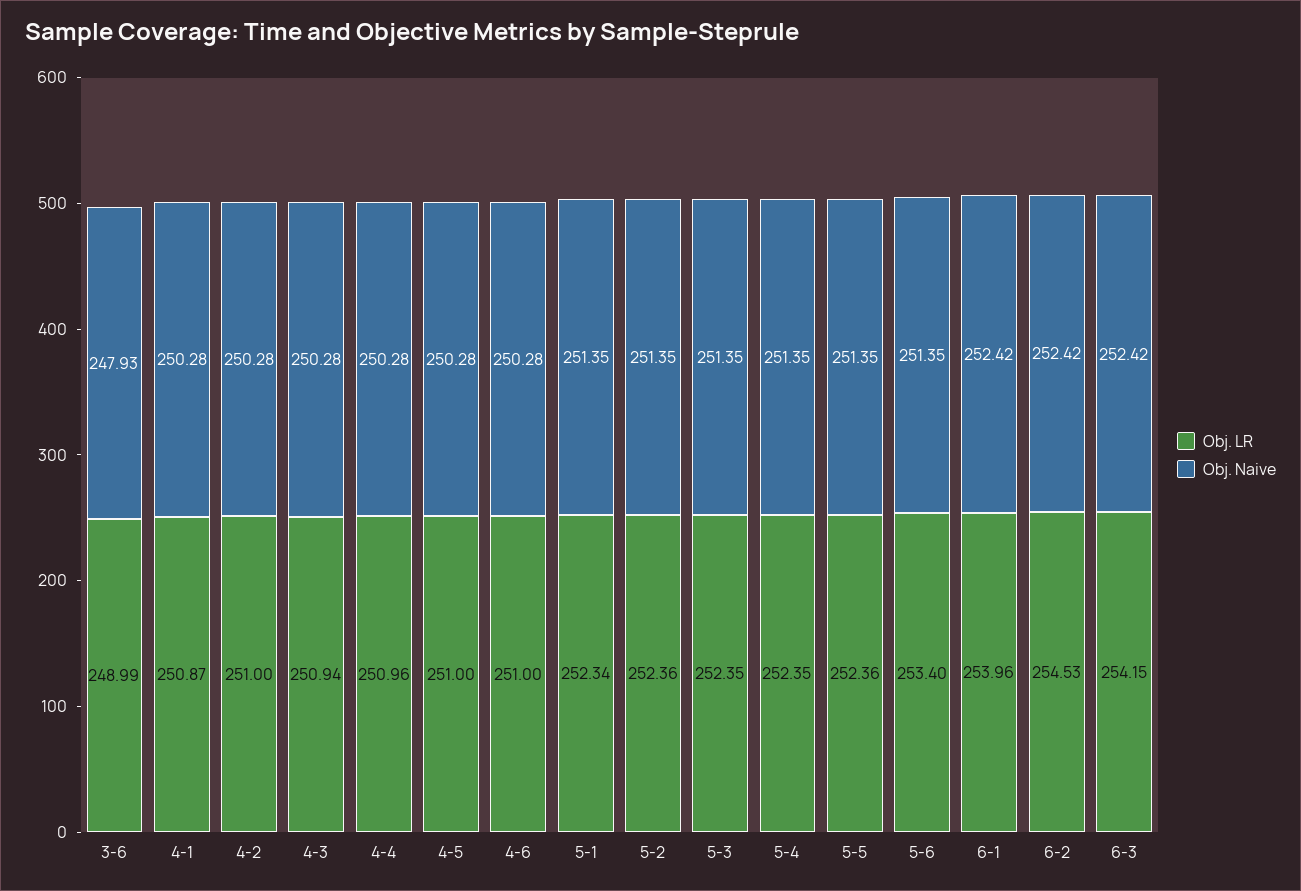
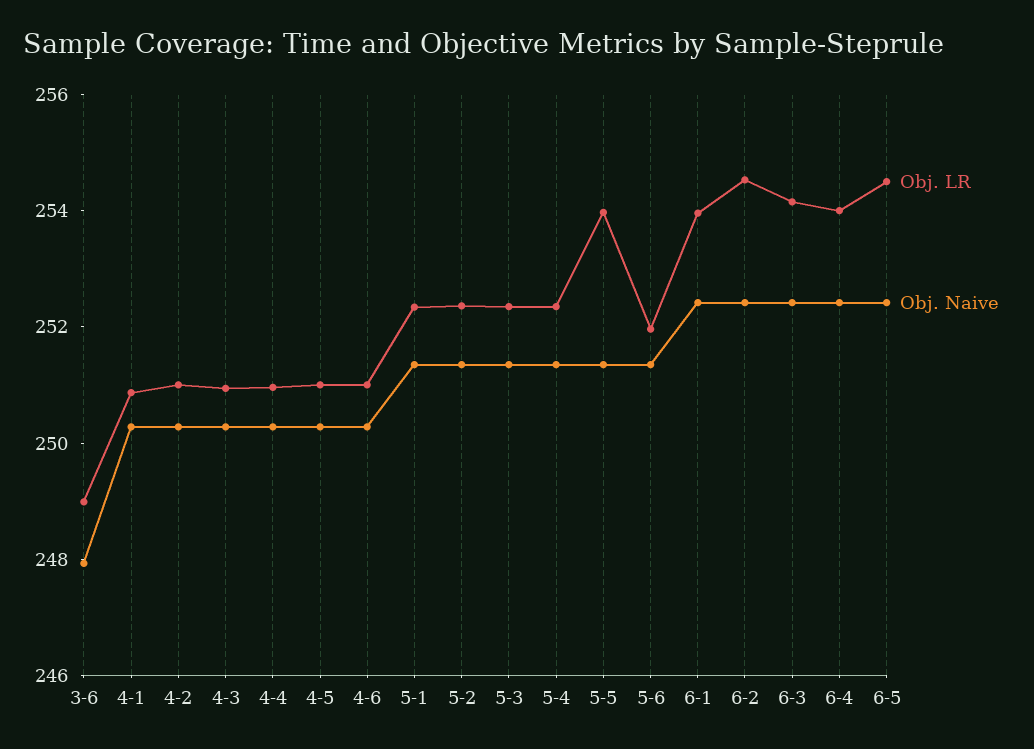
Obj. LR, 5-5: 252.36 -> 254
Obj. LR, 5-6: 253.4 -> 252
Obj. LR, 6-4: none -> 254
Obj. Naive, 6-4: none -> 252.5
Obj. LR, 6-5: none -> 254.5
Obj. Naive, 6-5: none -> 252.5

